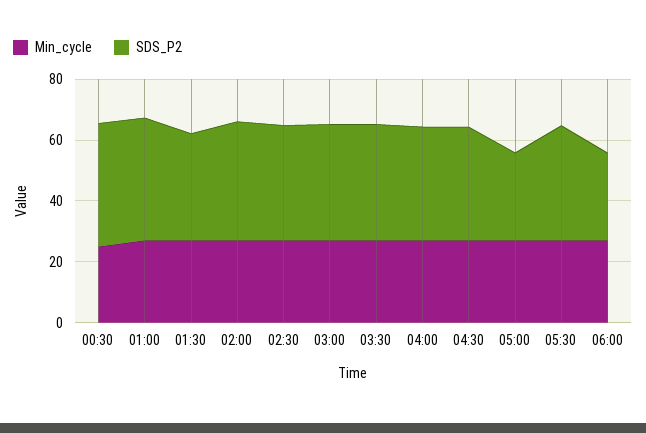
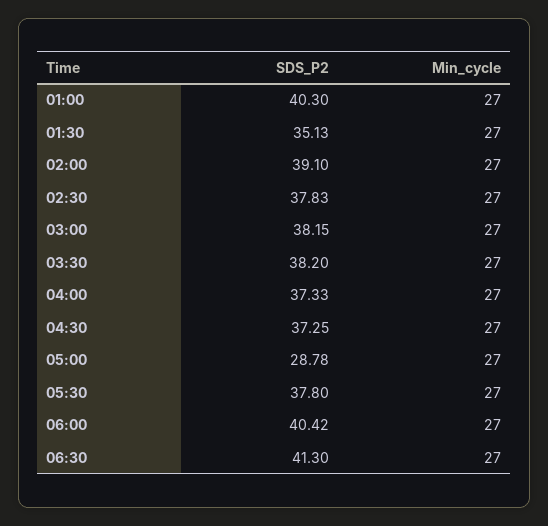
Min_cycle, 00:30: 25 -> none
SDS_P2, 00:30: 40 -> none
SDS_P2, 06:00: 30 -> 40.42
SDS_P2, 06:30: none -> 41.3
Min_cycle, 06:30: none -> 27

